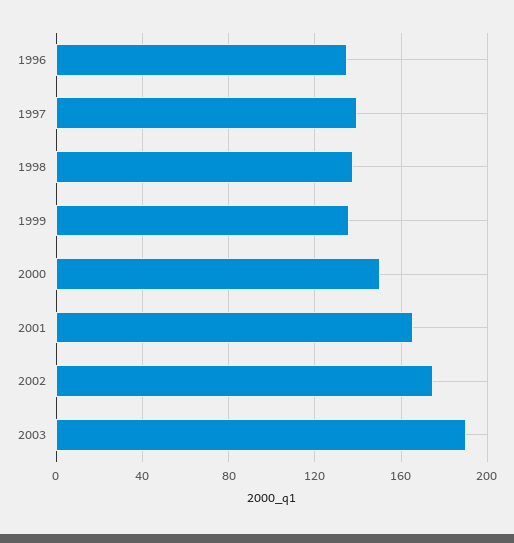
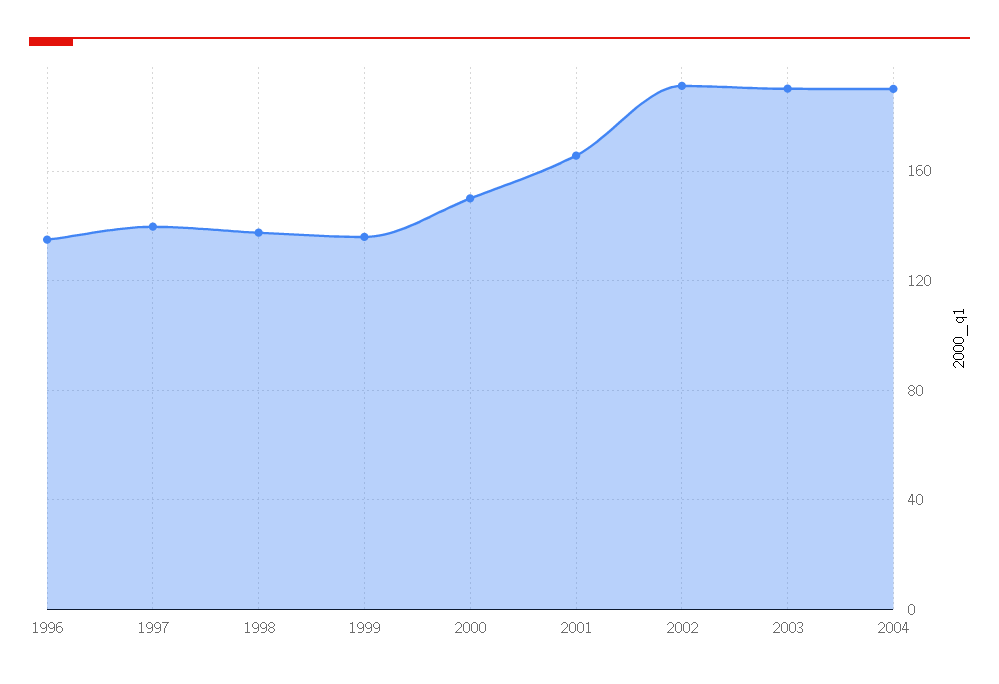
2002: 175 -> 190
2004: none -> 190

